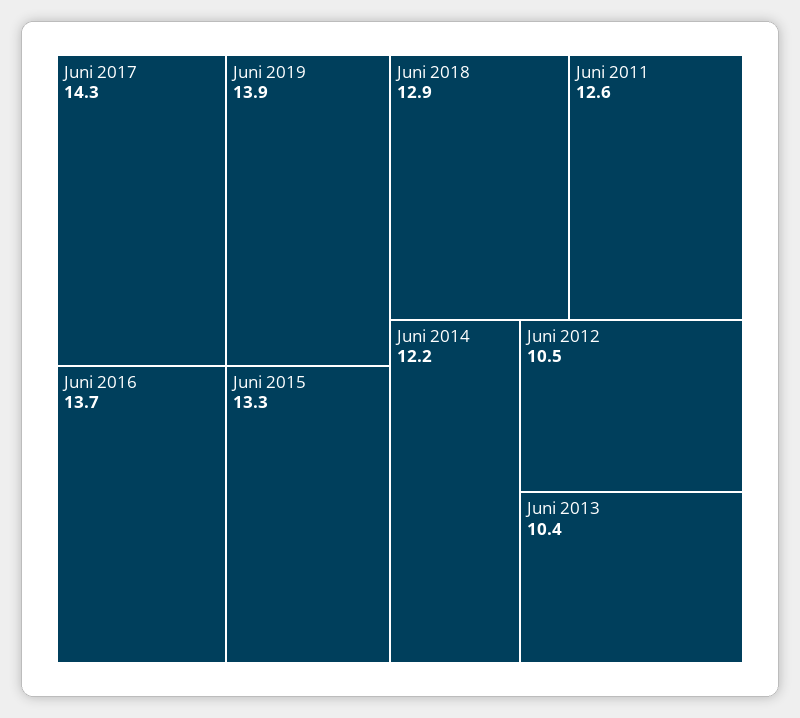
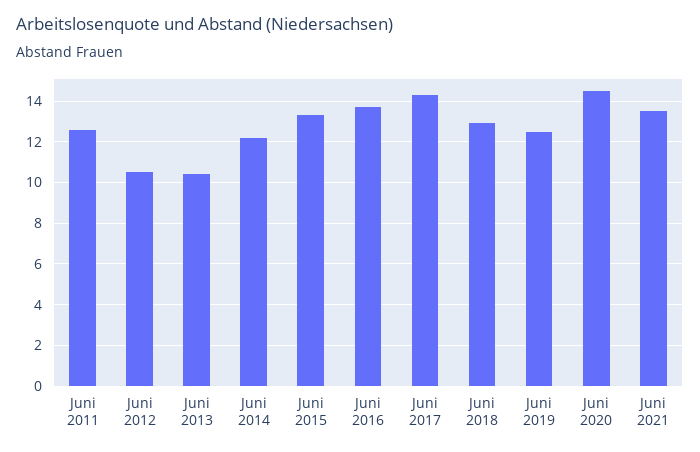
Juni 2019: 13.9 -> 12.5
Juni 2020: none -> 14.5
Juni 2021: none -> 13.5

